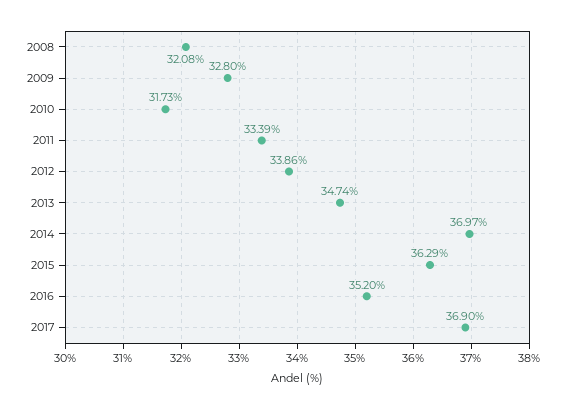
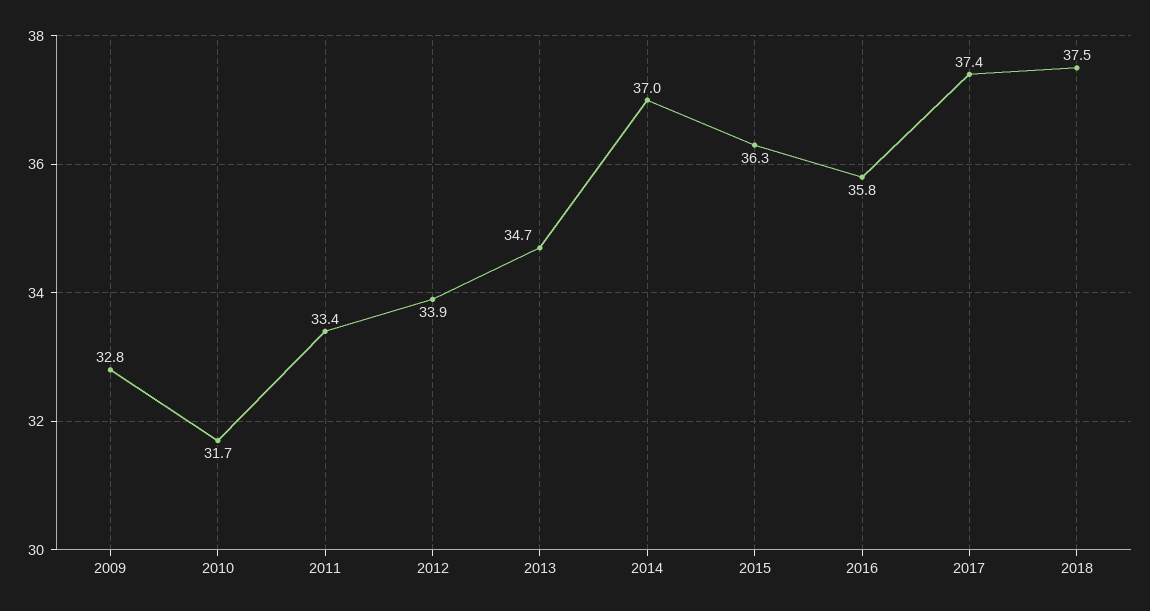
2008: 32.08 -> none
2016: 35.2 -> 35.8
2017: 36.9 -> 37.4
2018: none -> 37.5

